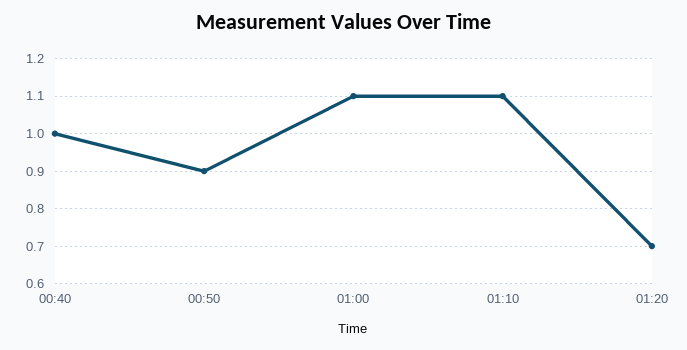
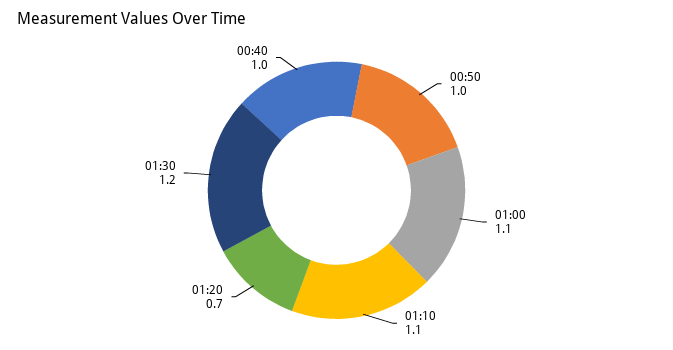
00:50: 0.9 -> 1
01:30: none -> 1.2

